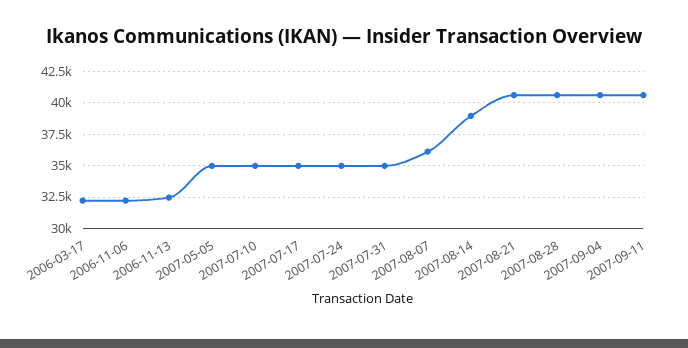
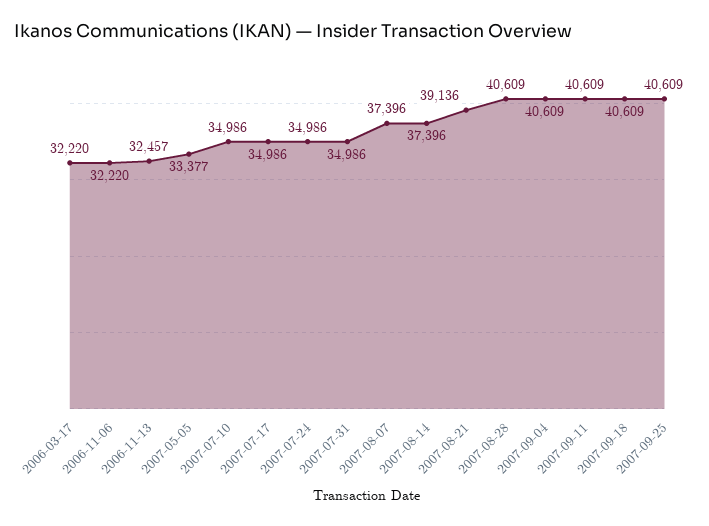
2007-05-05: 35000 -> 33377
2007-08-07: 36000 -> 37396
2007-08-14: 39000 -> 37396
2007-08-21: 40500 -> 39136
2007-09-18: none -> 40609
2007-09-25: none -> 40609

